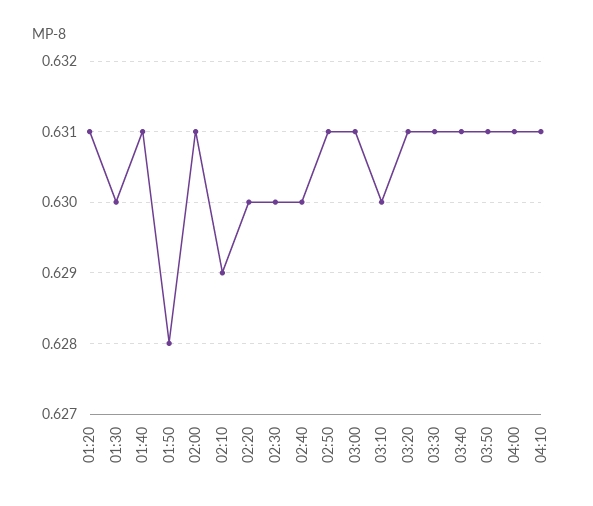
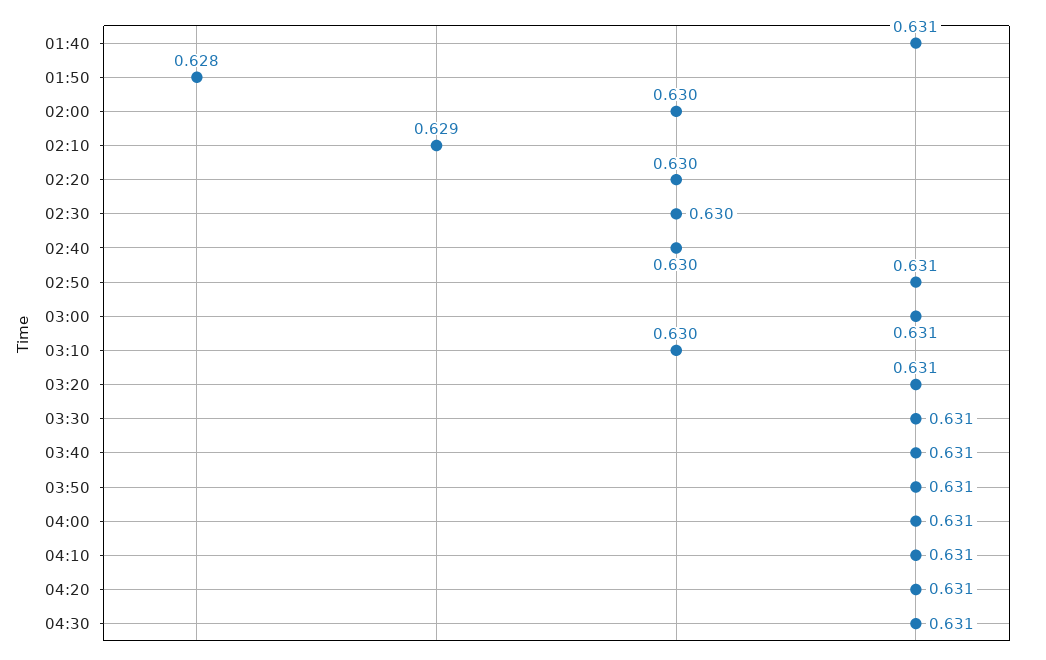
01:20: 0.631 -> none
01:30: 0.63 -> none
02:00: 0.631 -> 0.63
04:20: none -> 0.631
04:30: none -> 0.631

